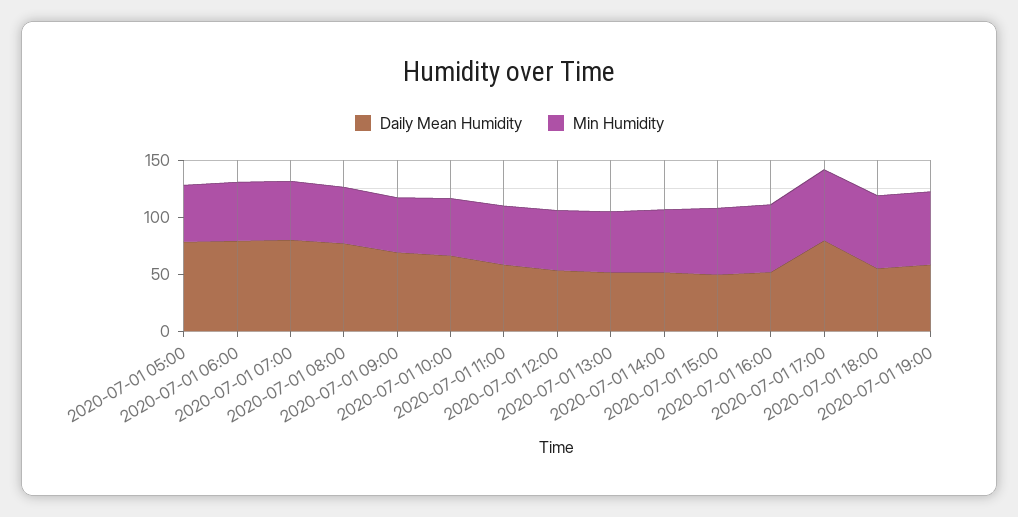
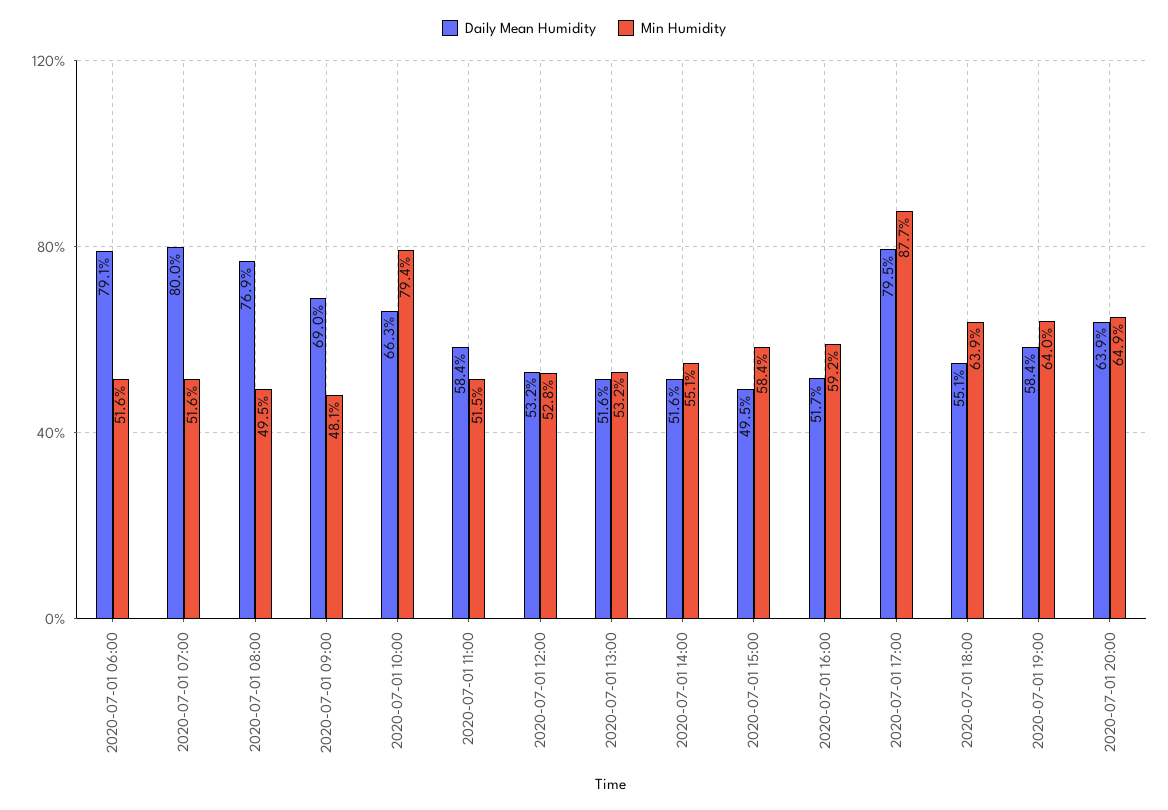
Daily Mean Humidity, 2020-07-01 05:00: 80 -> none
Min Humidity, 2020-07-01 05:00: 50 -> none
Min Humidity, 2020-07-01 10:00: 50 -> 79.4
Min Humidity, 2020-07-01 17:00: 60 -> 87.7
Daily Mean Humidity, 2020-07-01 20:00: none -> 63.9
Min Humidity, 2020-07-01 20:00: none -> 64.9

